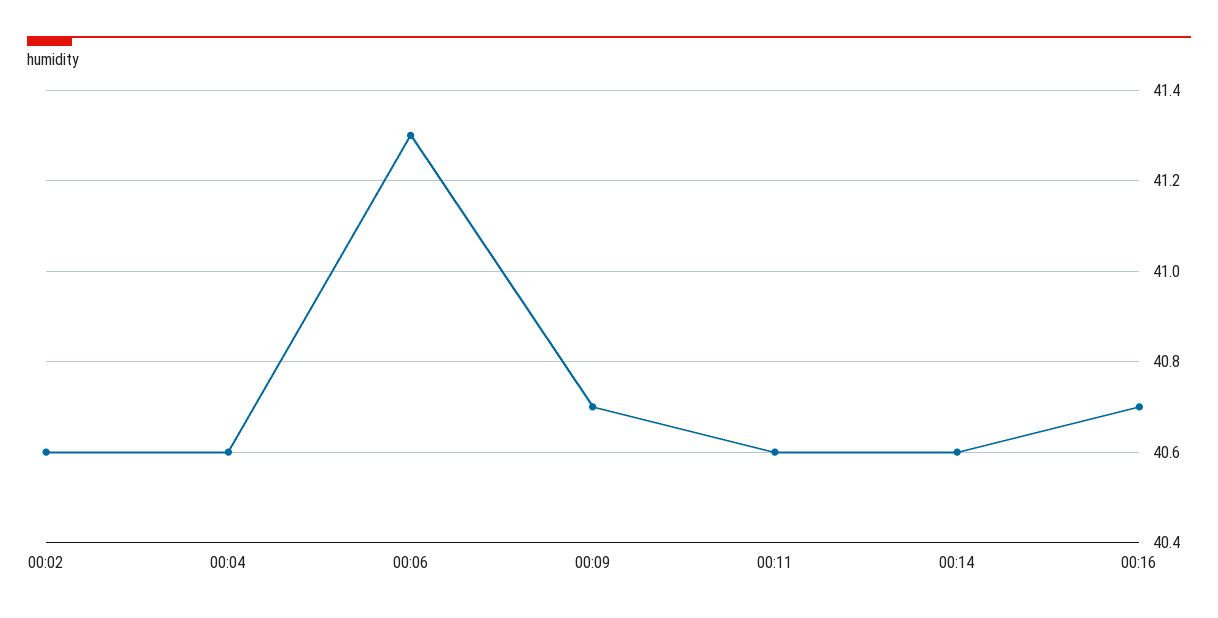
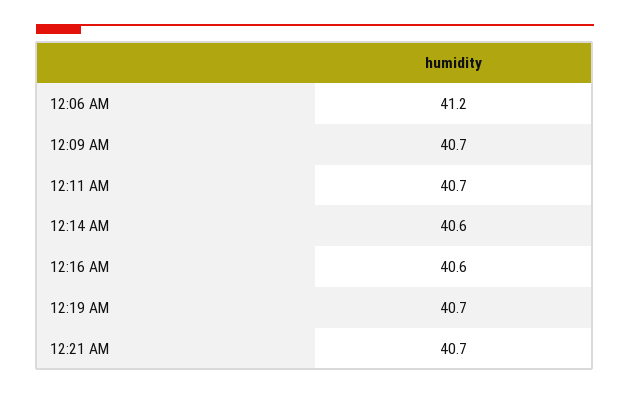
00:02: 40.6 -> none
00:04: 40.6 -> none
00:06: 41.3 -> 41.2
00:11: 40.6 -> 40.7
00:16: 40.7 -> 40.6
12:19 AM: none -> 40.7
12:21 AM: none -> 40.7

